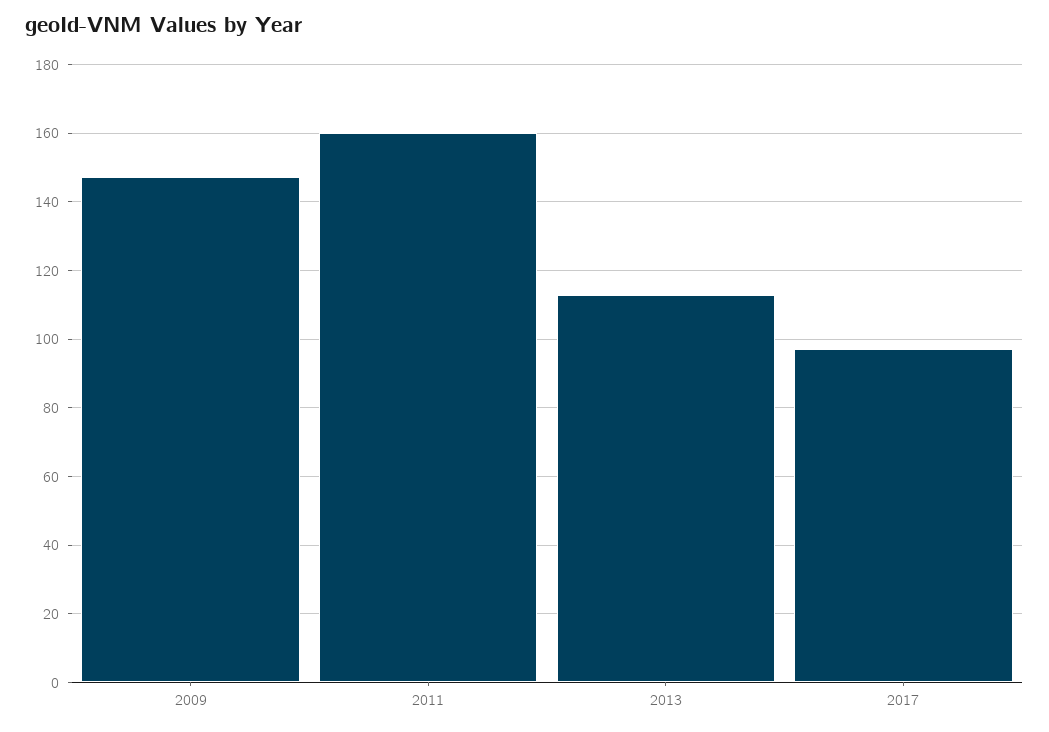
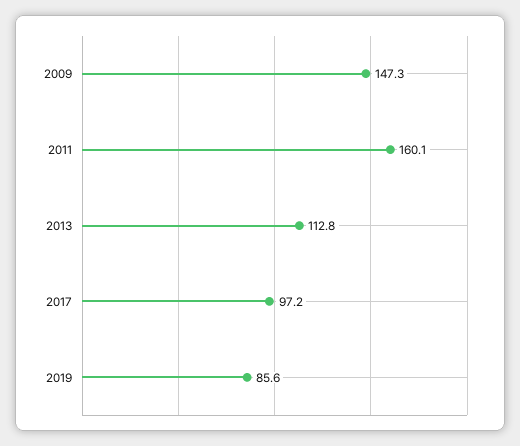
2019: none -> 85.6

